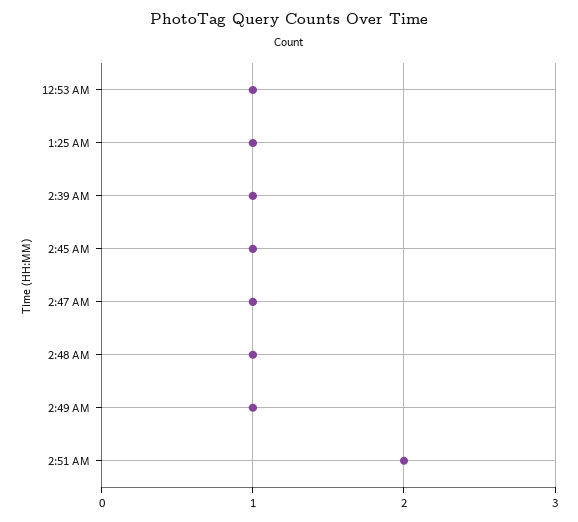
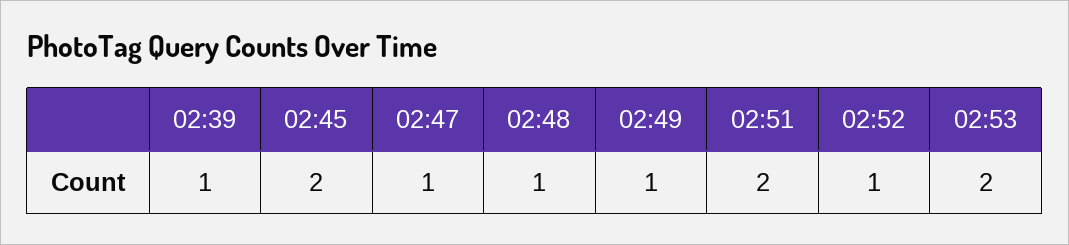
12:53 AM: 1 -> none
1:25 AM: 1 -> none
2:45 AM: 1 -> 2
02:52: none -> 1
02:53: none -> 2

